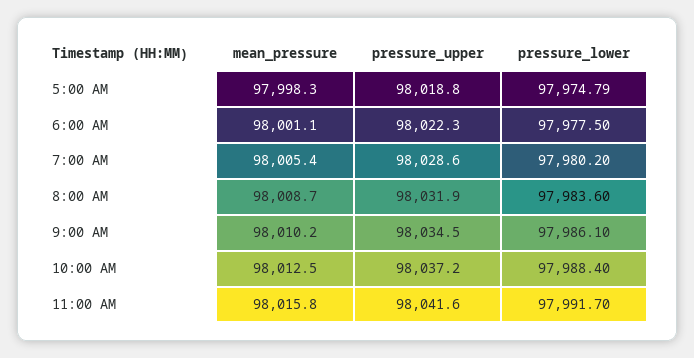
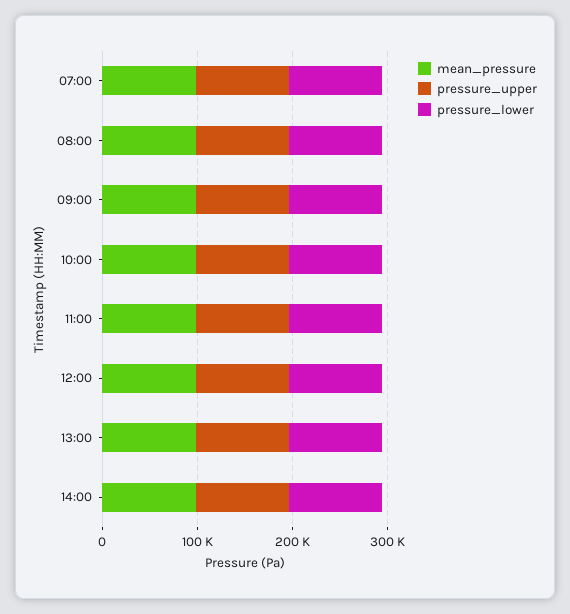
mean_pressure, 5:00 AM: 97998.3 -> none
pressure_upper, 5:00 AM: 98018.8 -> none
pressure_lower, 5:00 AM: 97974.79 -> none
mean_pressure, 6:00 AM: 98001.1 -> none
pressure_upper, 6:00 AM: 98022.3 -> none
pressure_lower, 6:00 AM: 97977.5 -> none
mean_pressure, 12:00: none -> 100000
pressure_upper, 12:00: none -> 100000
pressure_lower, 12:00: none -> 100000
mean_pressure, 13:00: none -> 100000
pressure_upper, 13:00: none -> 100000
pressure_lower, 13:00: none -> 100000
mean_pressure, 14:00: none -> 100000
pressure_upper, 14:00: none -> 100000
pressure_lower, 14:00: none -> 100000

